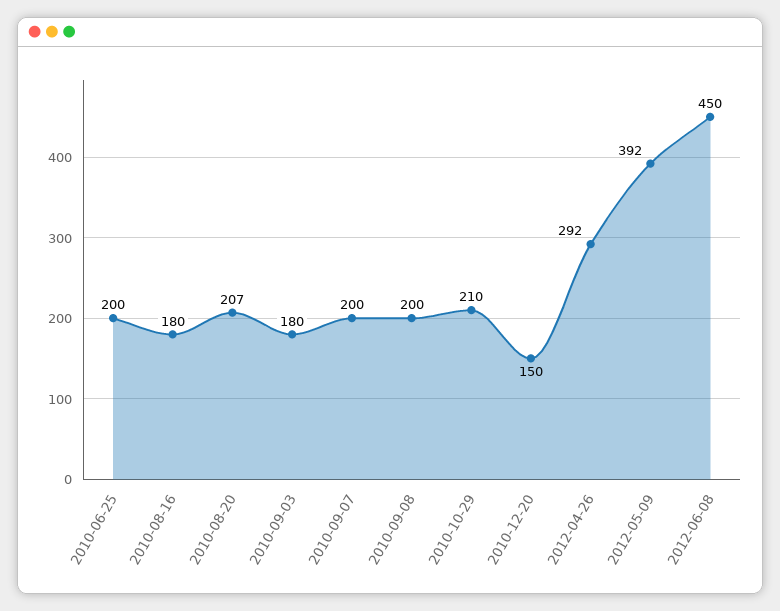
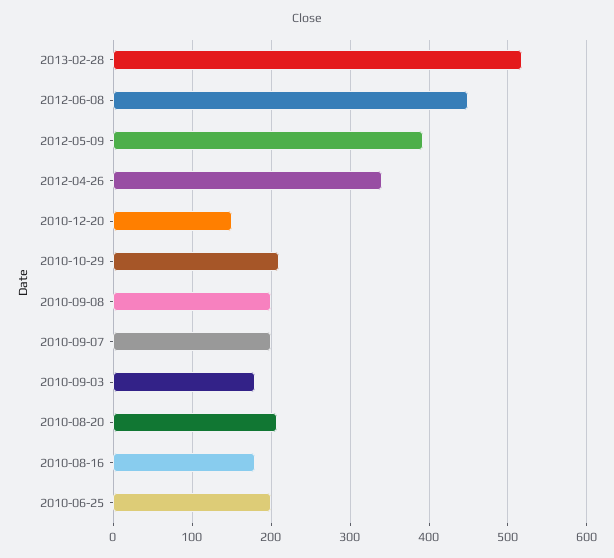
2012-04-26: 292 -> 340
2013-02-28: none -> 520

